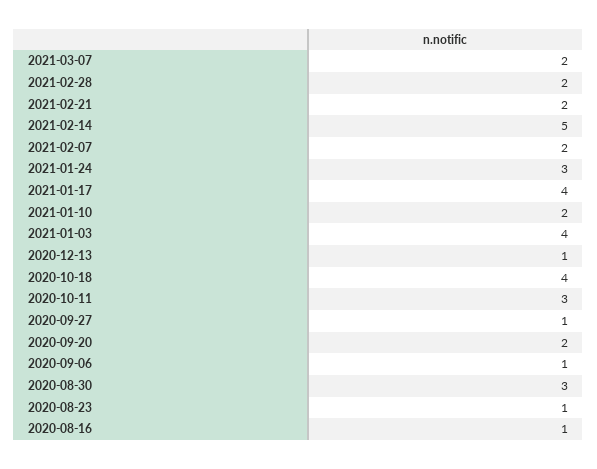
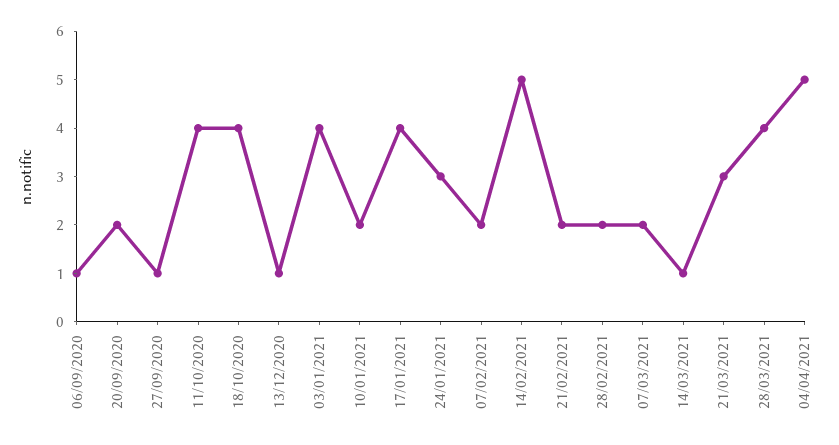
2020-10-11: 3 -> 4
2020-08-30: 3 -> none
2020-08-23: 1 -> none
2020-08-16: 1 -> none
14/03/2021: none -> 1
21/03/2021: none -> 3
28/03/2021: none -> 4
04/04/2021: none -> 5

